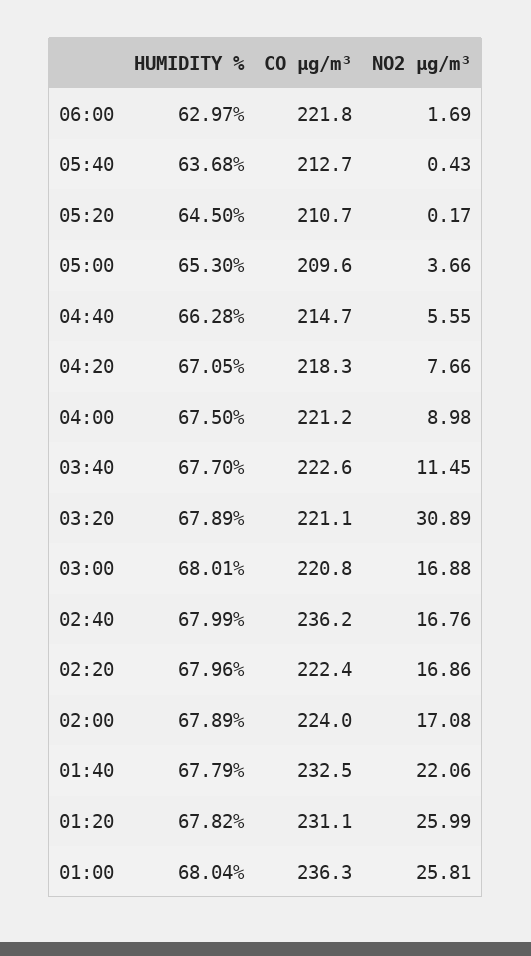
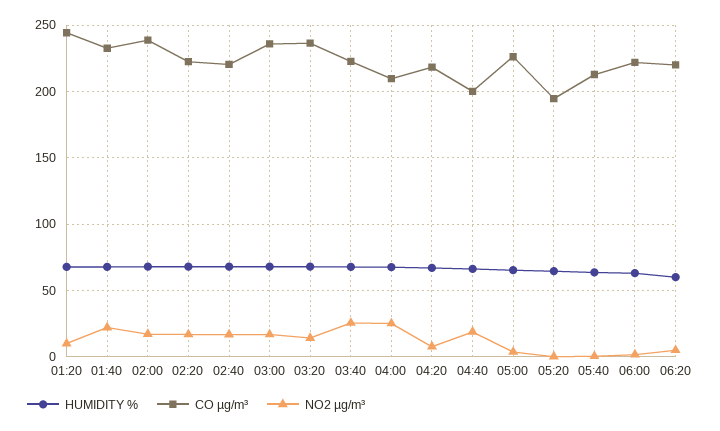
CO µg/m³, 05:20: 210.7 -> 195
CO µg/m³, 05:00: 209.6 -> 225
CO µg/m³, 04:40: 214.7 -> 200
NO2 µg/m³, 04:40: 5.55 -> 20
CO µg/m³, 04:00: 221.2 -> 210
NO2 µg/m³, 04:00: 8.98 -> 25
NO2 µg/m³, 03:40: 11.45 -> 25
CO µg/m³, 03:20: 221.1 -> 235
NO2 µg/m³, 03:20: 30.89 -> 15
CO µg/m³, 03:00: 220.8 -> 235
CO µg/m³, 02:40: 236.2 -> 220
CO µg/m³, 02:00: 224 -> 240
CO µg/m³, 01:20: 231.1 -> 245
NO2 µg/m³, 01:20: 25.99 -> 10
HUMIDITY %, 01:00: 68.04 -> none
CO µg/m³, 01:00: 236.3 -> none
NO2 µg/m³, 01:00: 25.81 -> none
HUMIDITY %, 06:20: none -> 60
CO µg/m³, 06:20: none -> 220
NO2 µg/m³, 06:20: none -> 5

